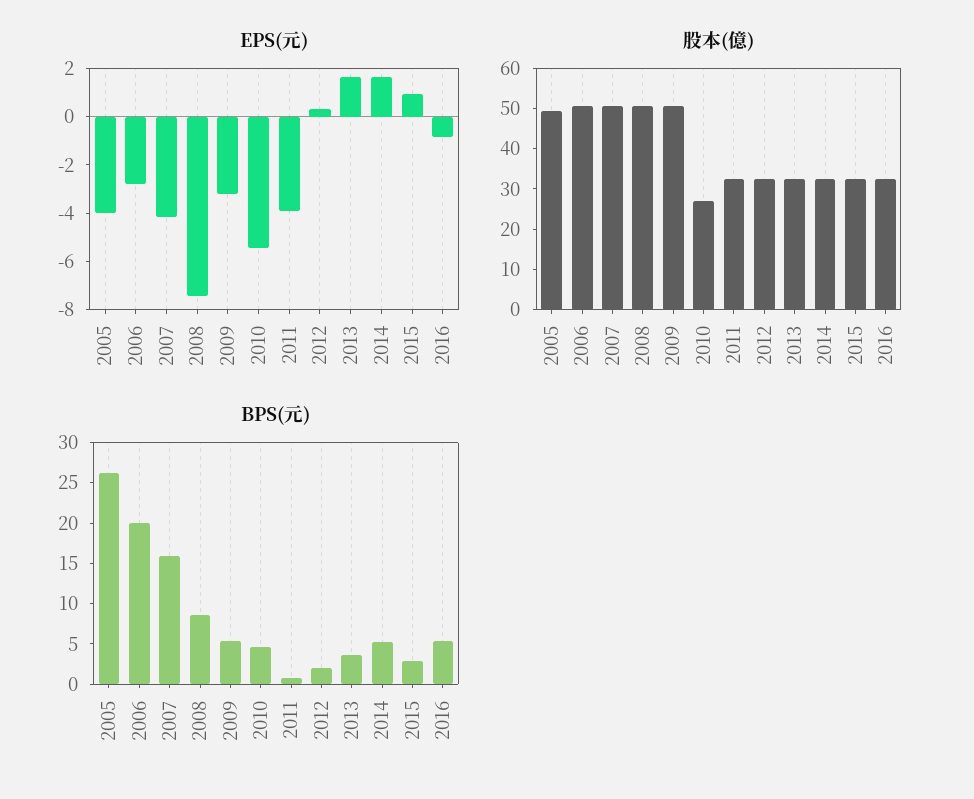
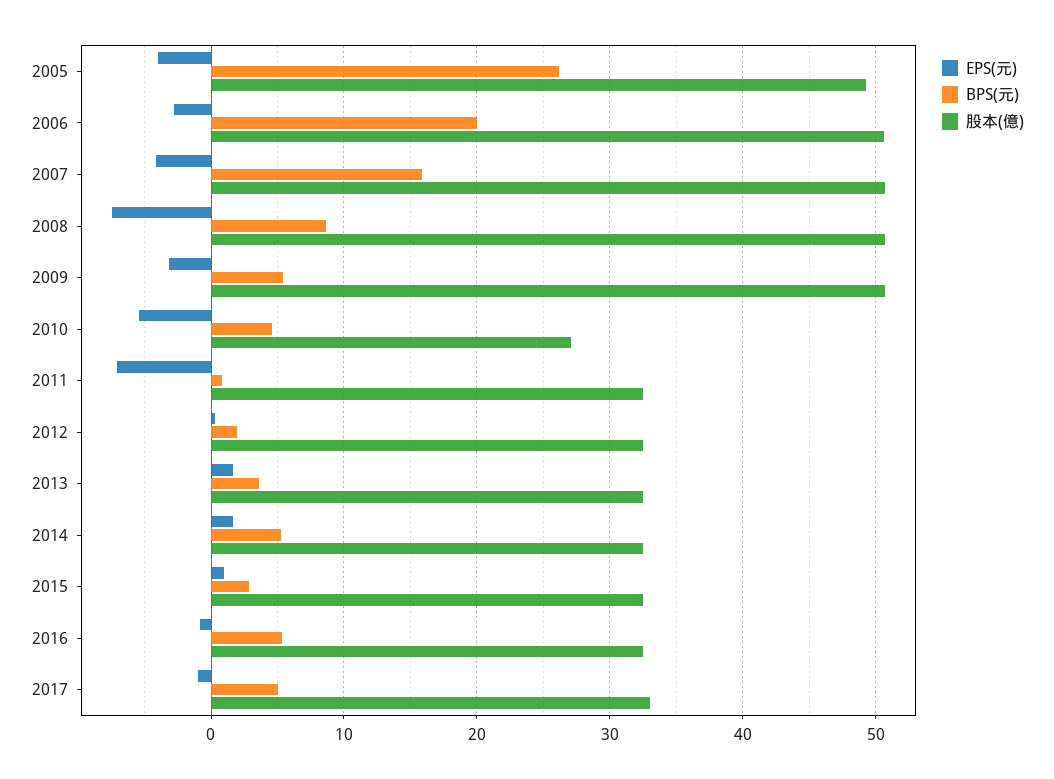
EPS(元), 2011: -4 -> -7
EPS(元), 2017: none -> -1
BPS(元), 2017: none -> 5
股本(億), 2017: none -> 33

